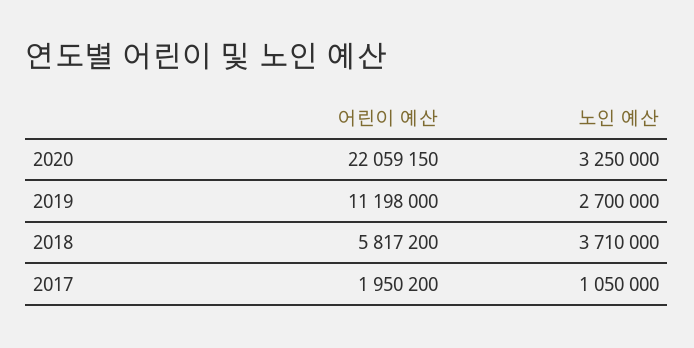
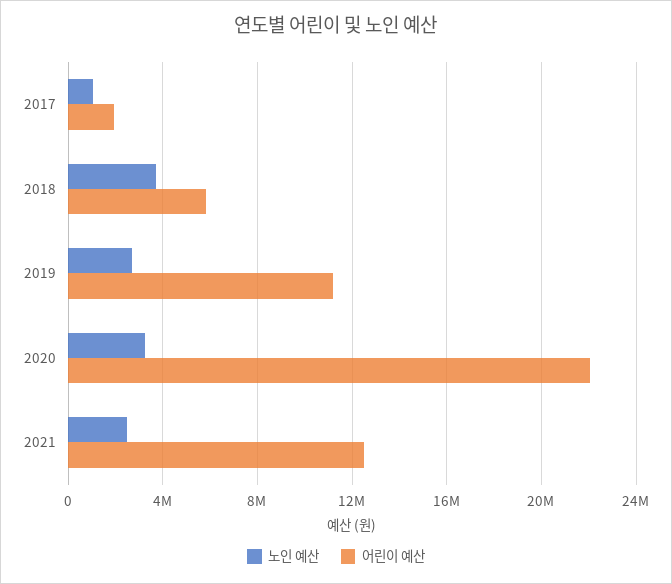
노인 예산, 2021: none -> 2500000
어린이 예산, 2021: none -> 12500000

